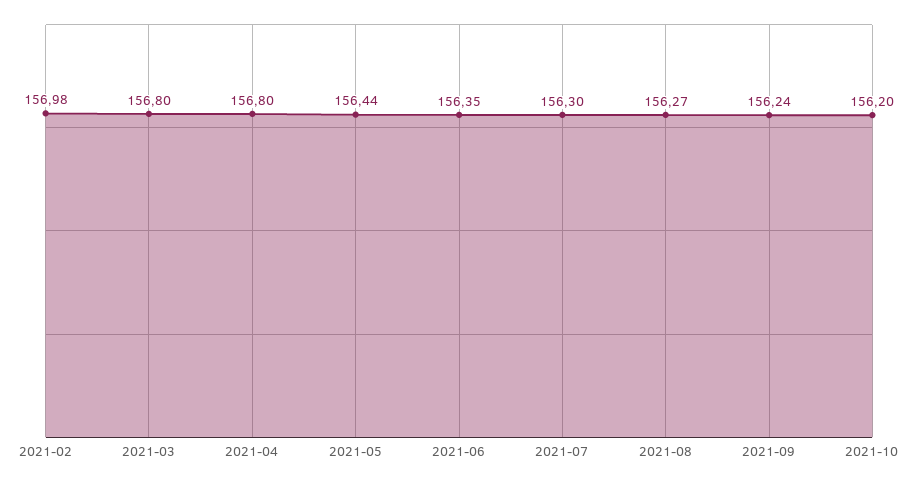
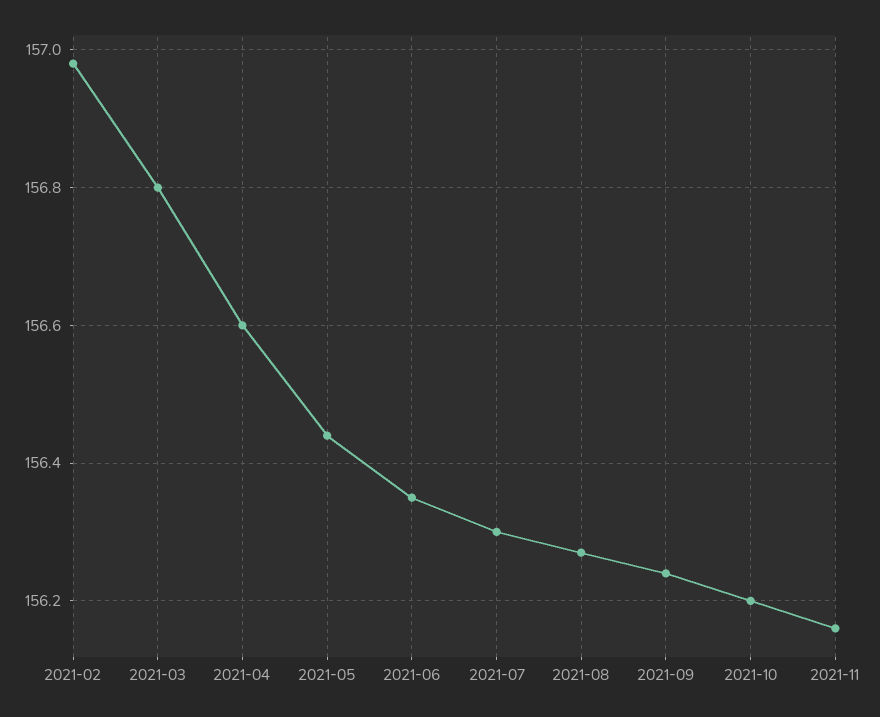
2021-04: 156.8 -> 156.6
2021-11: none -> 156.15

